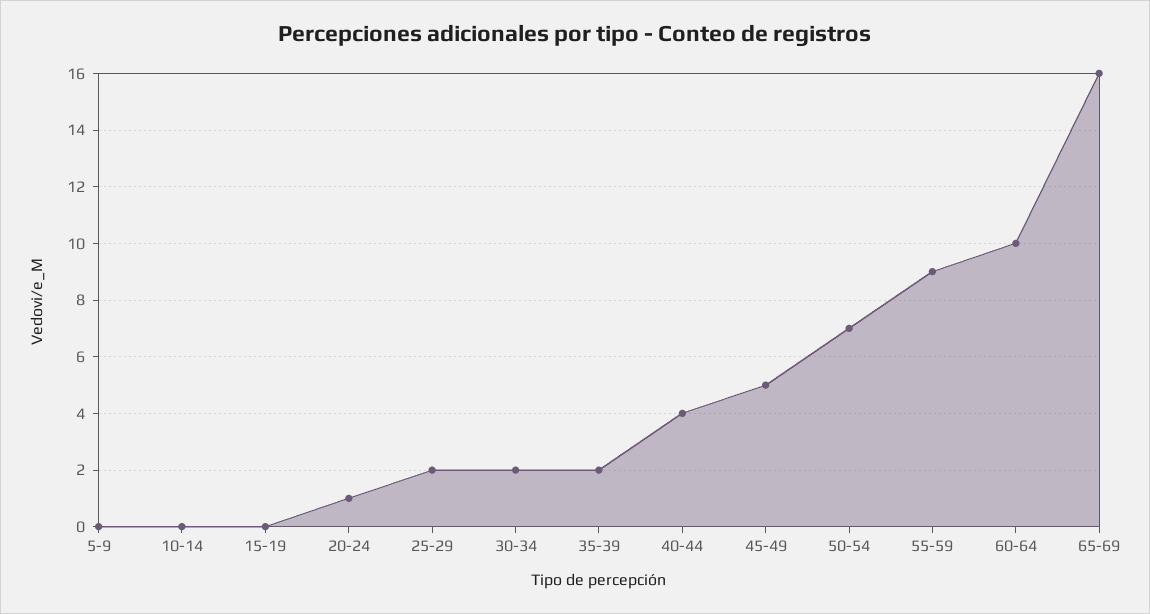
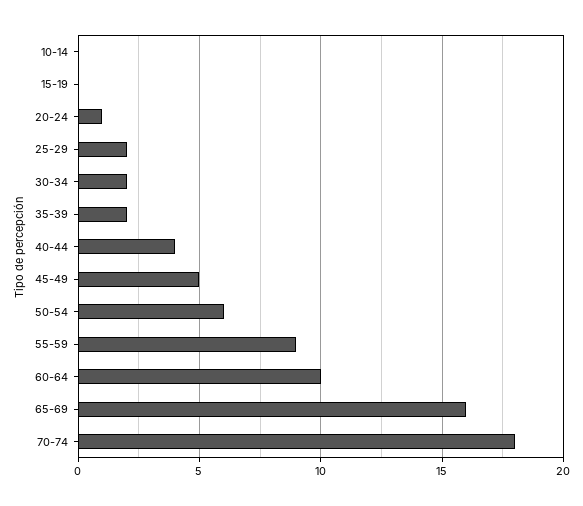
5-9: 0 -> none
50-54: 7 -> 6
70-74: none -> 18

